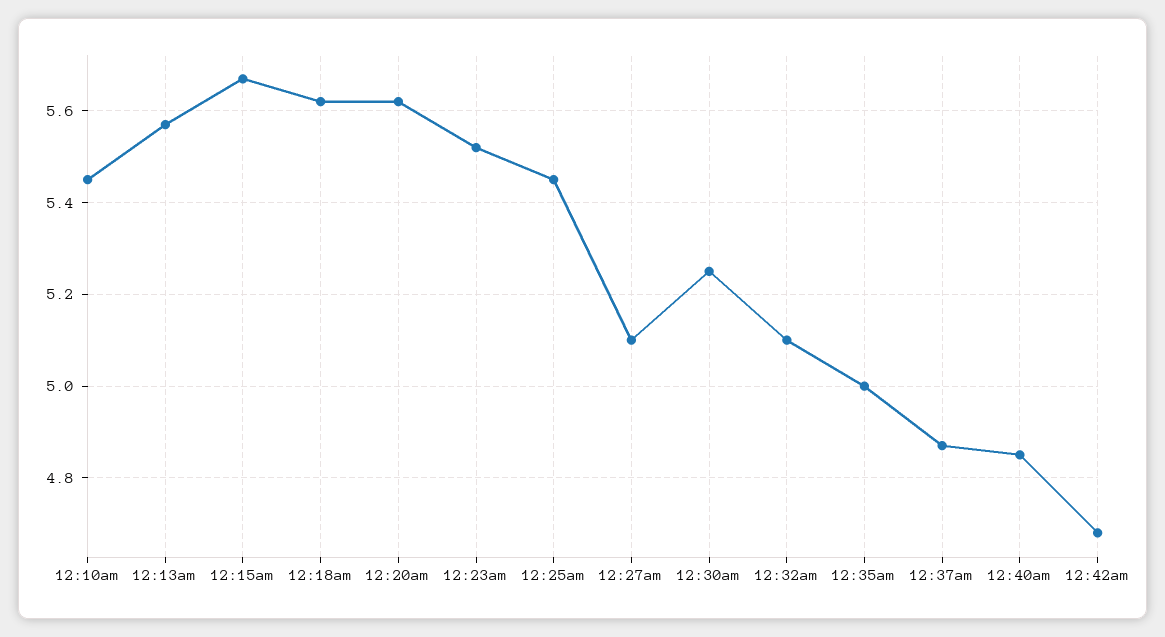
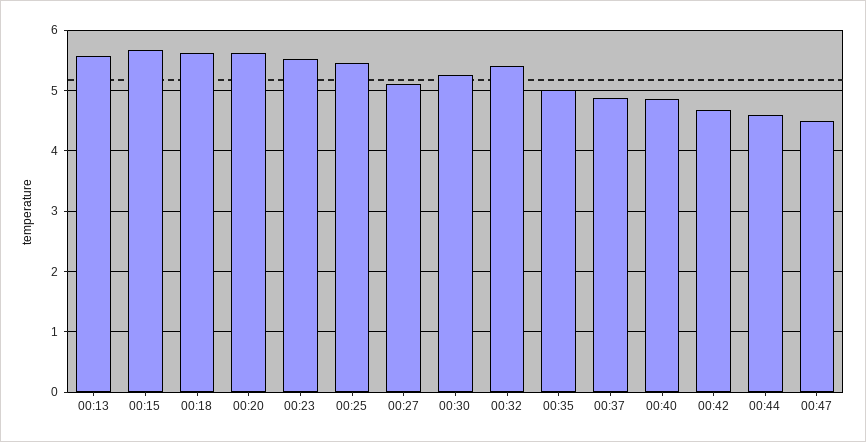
12:10am: 5.45 -> none
12:32am: 5.1 -> 5.4
00:44: none -> 4.6
00:47: none -> 4.5

